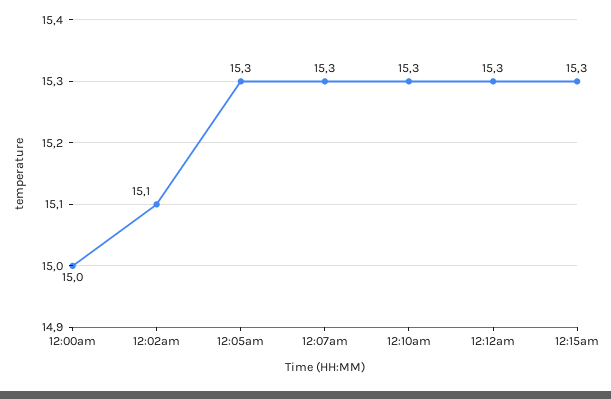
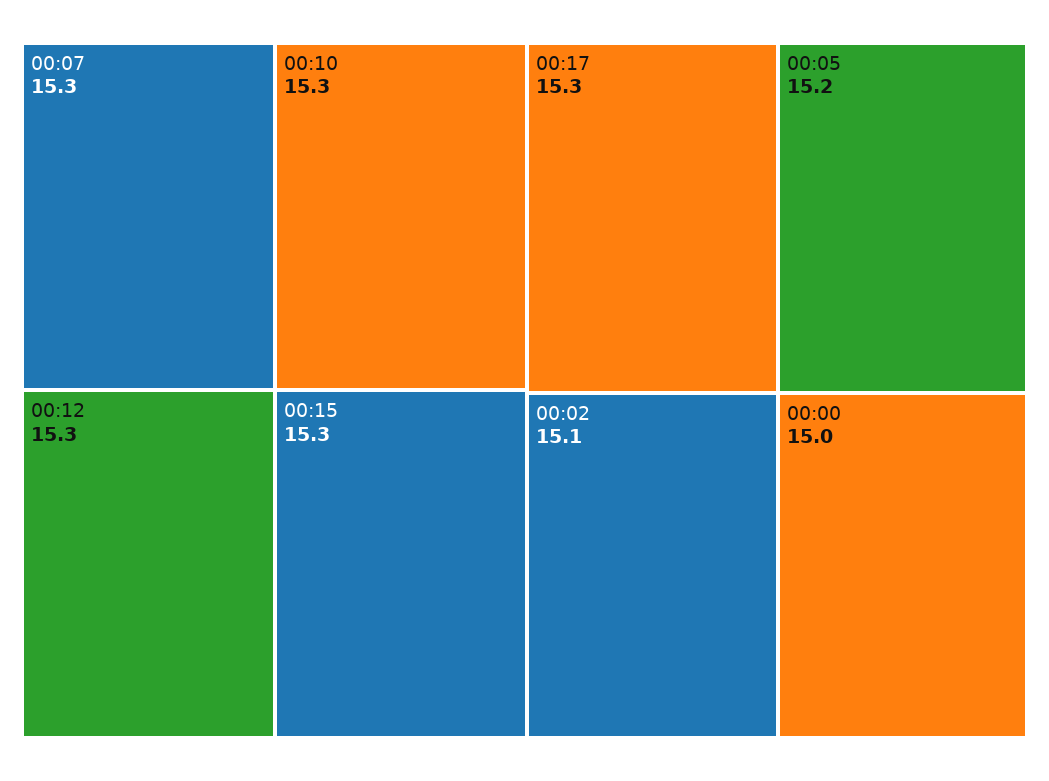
12:05am: 15.3 -> 15.2
00:17: none -> 15.3

